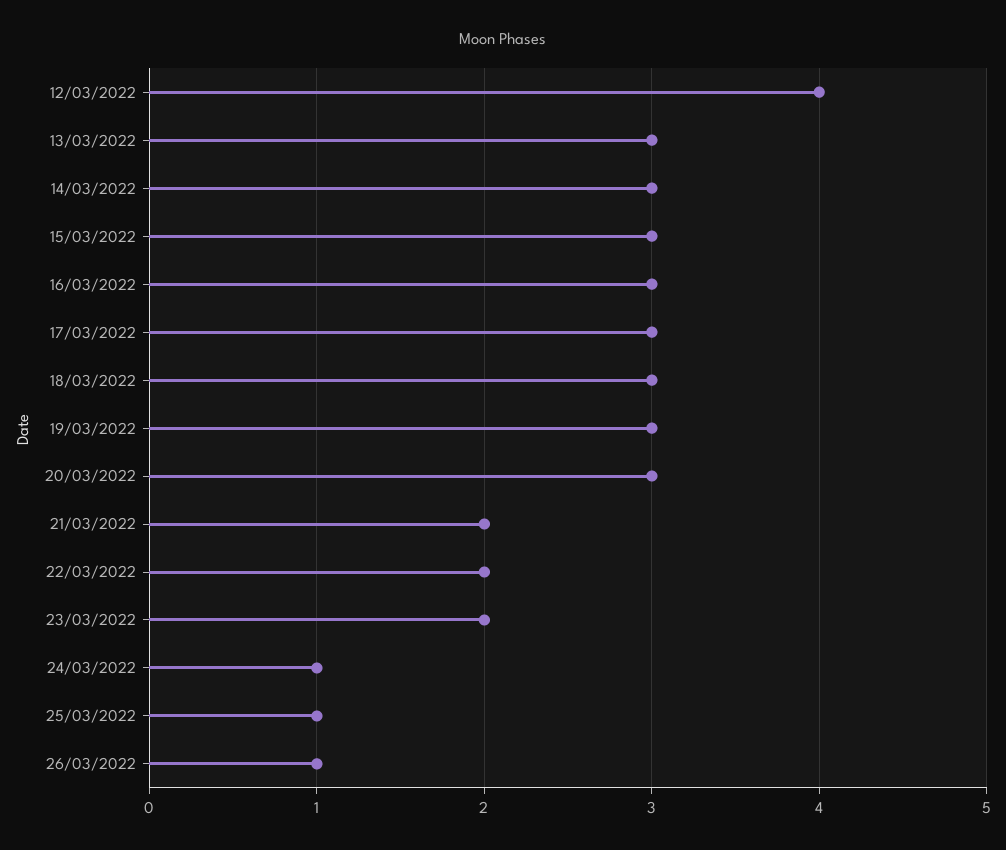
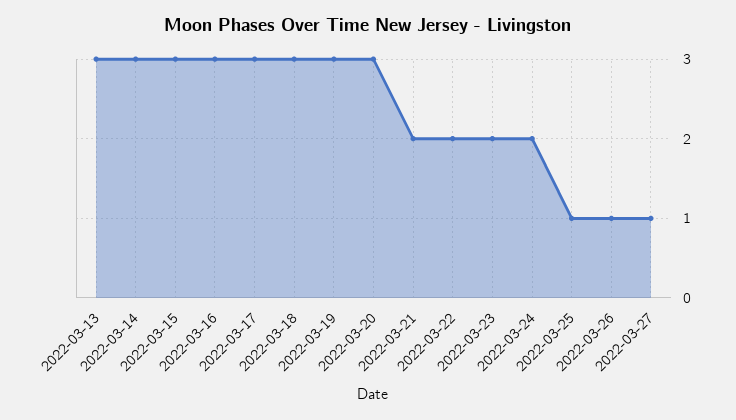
12/03/2022: 4 -> none
24/03/2022: 1 -> 2
2022-03-27: none -> 1

